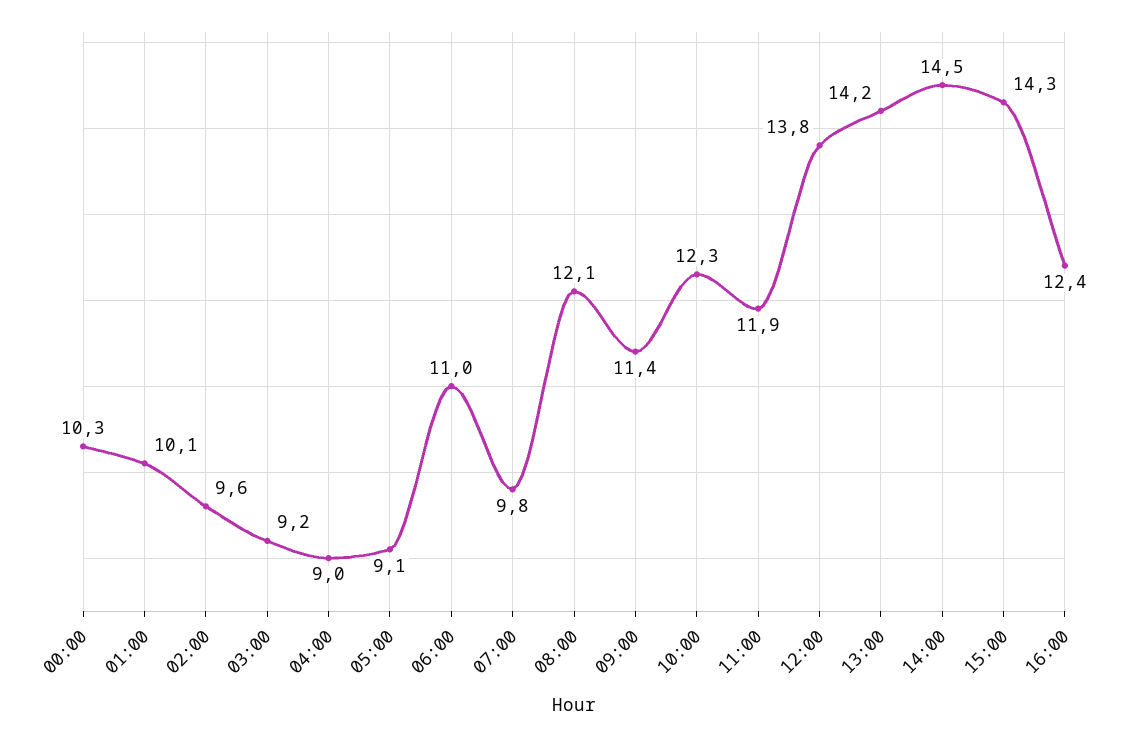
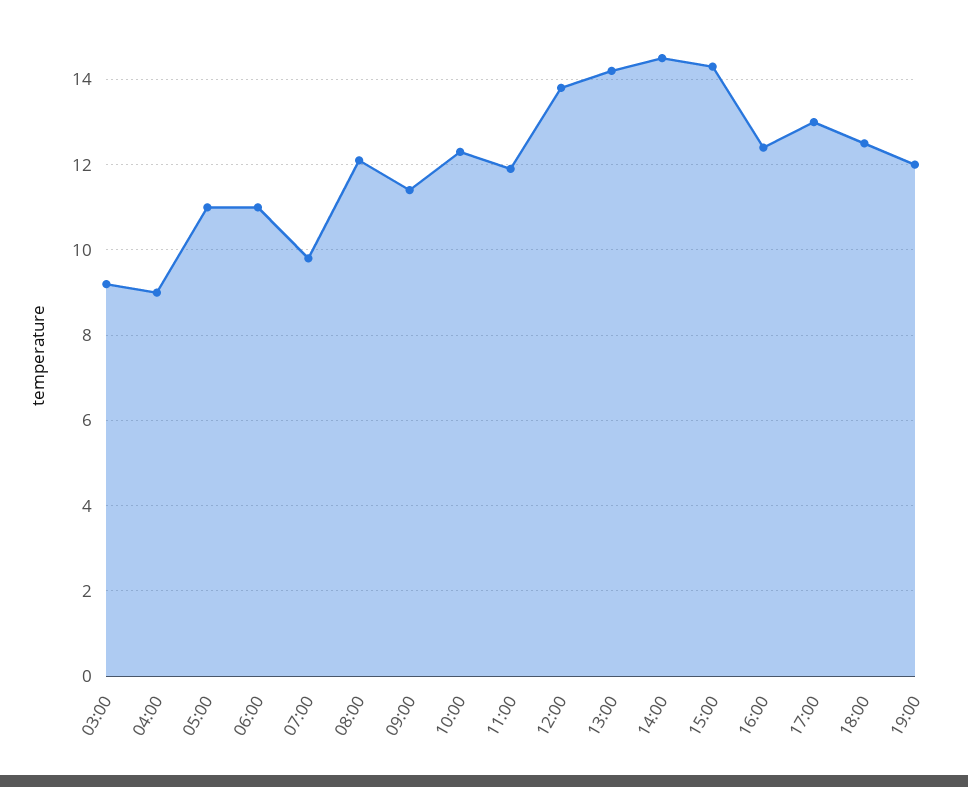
00:00: 10.3 -> none
01:00: 10.1 -> none
02:00: 9.6 -> none
05:00: 9.1 -> 11
17:00: none -> 13
18:00: none -> 12.5
19:00: none -> 12

